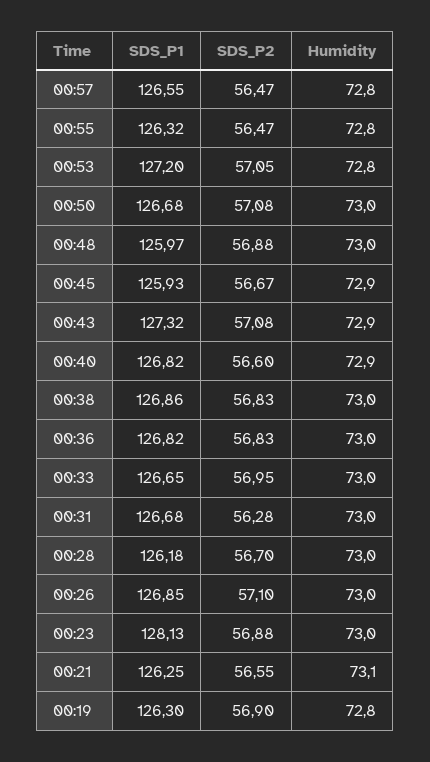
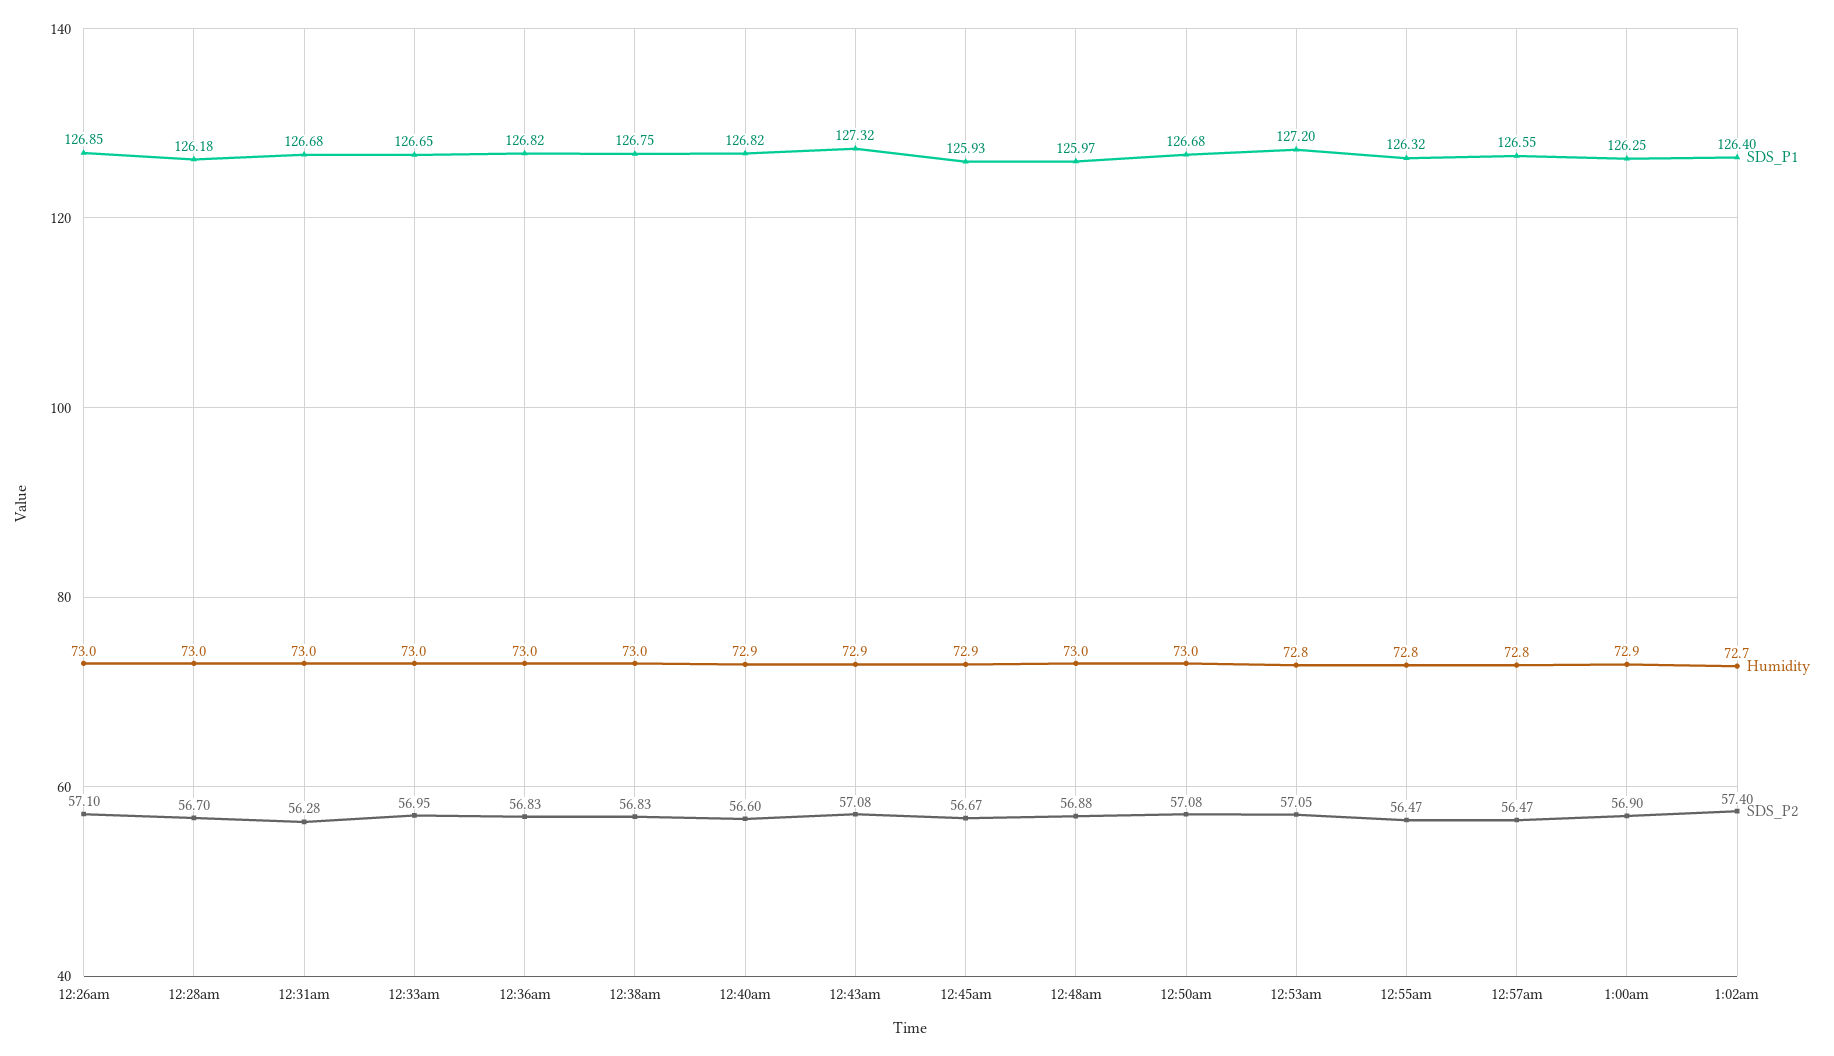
SDS_P1, 00:38: 126.86 -> 126.75
SDS_P1, 00:23: 128.13 -> none
SDS_P2, 00:23: 56.88 -> none
Humidity, 00:23: 73 -> none
SDS_P1, 00:21: 126.25 -> none
SDS_P2, 00:21: 56.55 -> none
Humidity, 00:21: 73.1 -> none
SDS_P1, 00:19: 126.3 -> none
SDS_P2, 00:19: 56.9 -> none
Humidity, 00:19: 72.8 -> none
SDS_P1, 1:00am: none -> 126.25
Humidity, 1:00am: none -> 72.9
SDS_P2, 1:00am: none -> 56.9
SDS_P1, 1:02am: none -> 126.4
Humidity, 1:02am: none -> 72.7
SDS_P2, 1:02am: none -> 57.4

